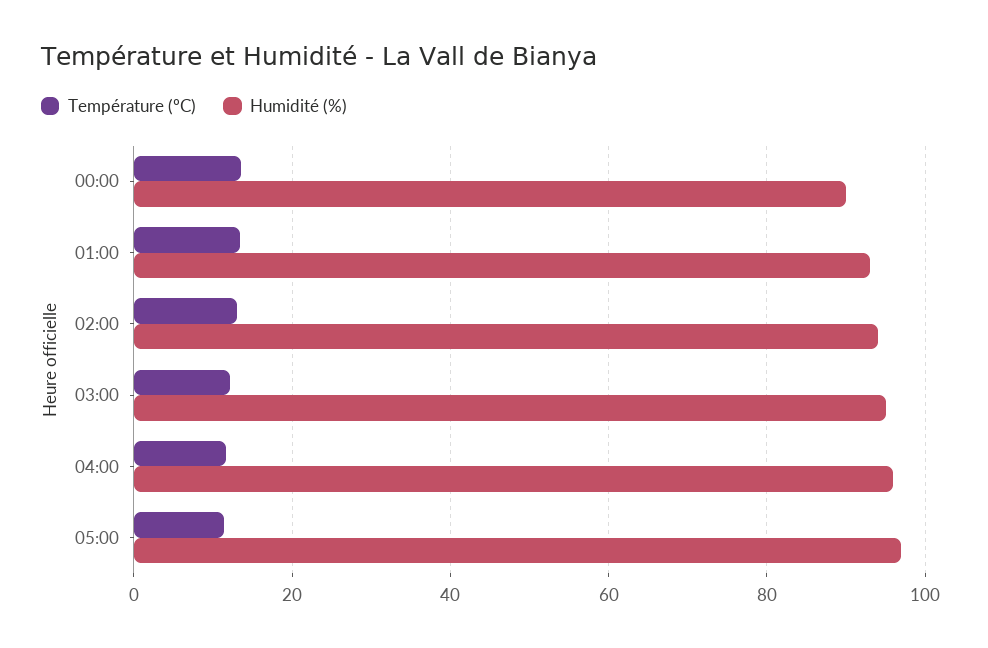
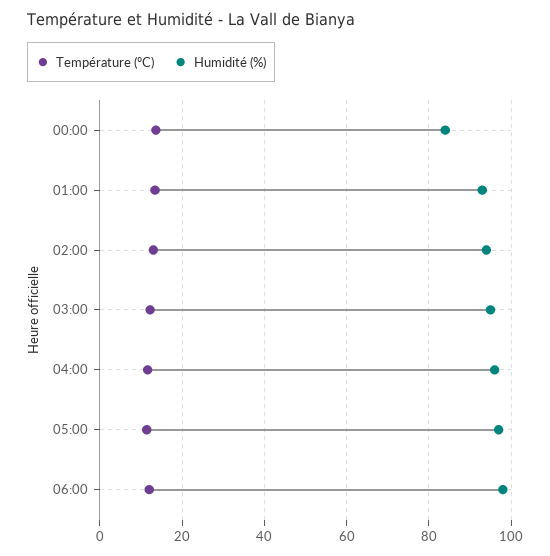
Humidité (%), 00:00: 90 -> 84
Température (ºC), 06:00: none -> 12
Humidité (%), 06:00: none -> 98

